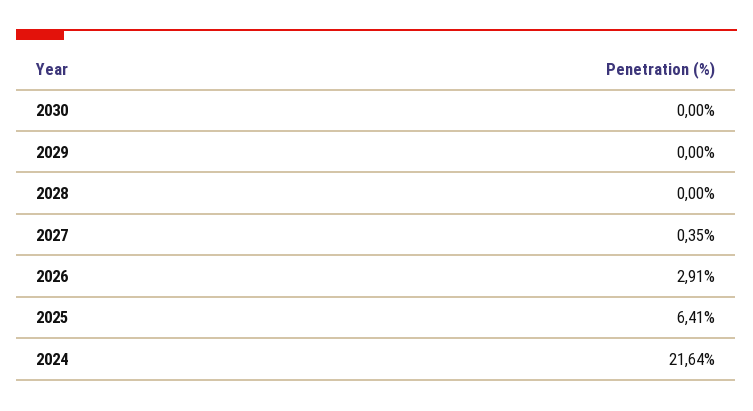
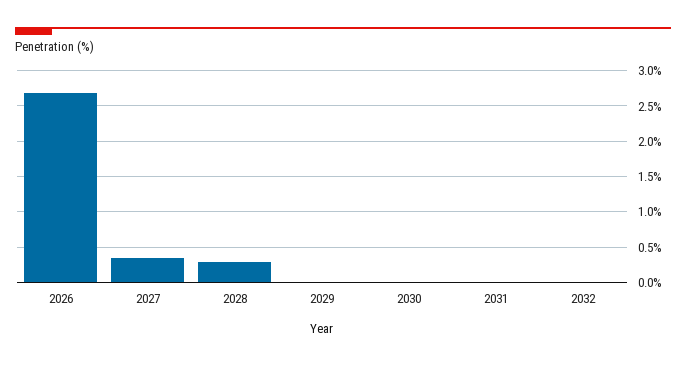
2028: 0 -> 0.3
2026: 2.91 -> 2.7
2025: 6.41 -> none
2024: 21.64 -> none
2031: none -> 0
2032: none -> 0

